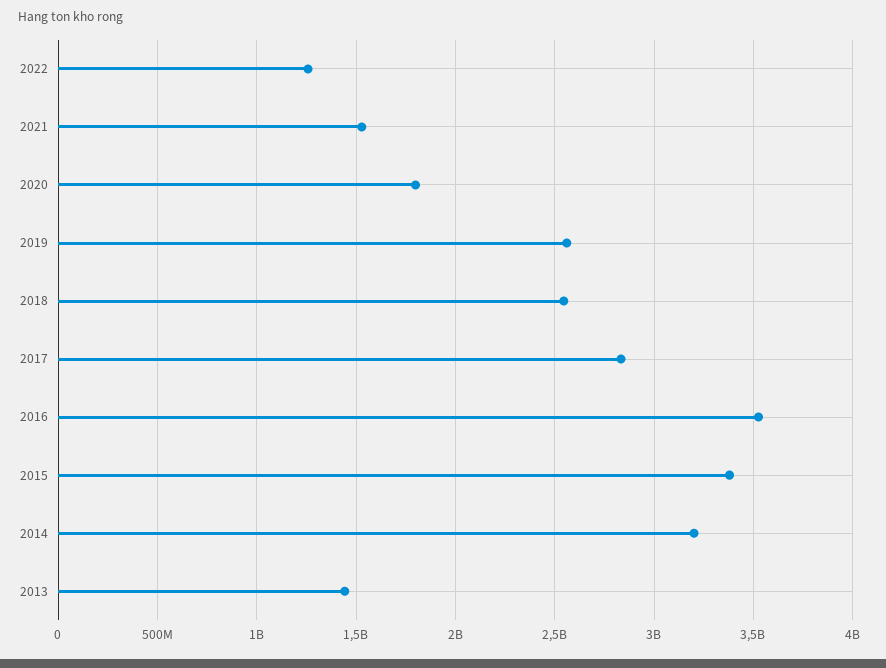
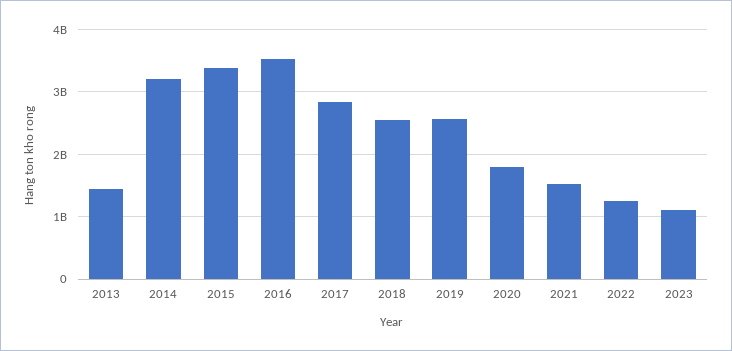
2023: none -> 1100000000

